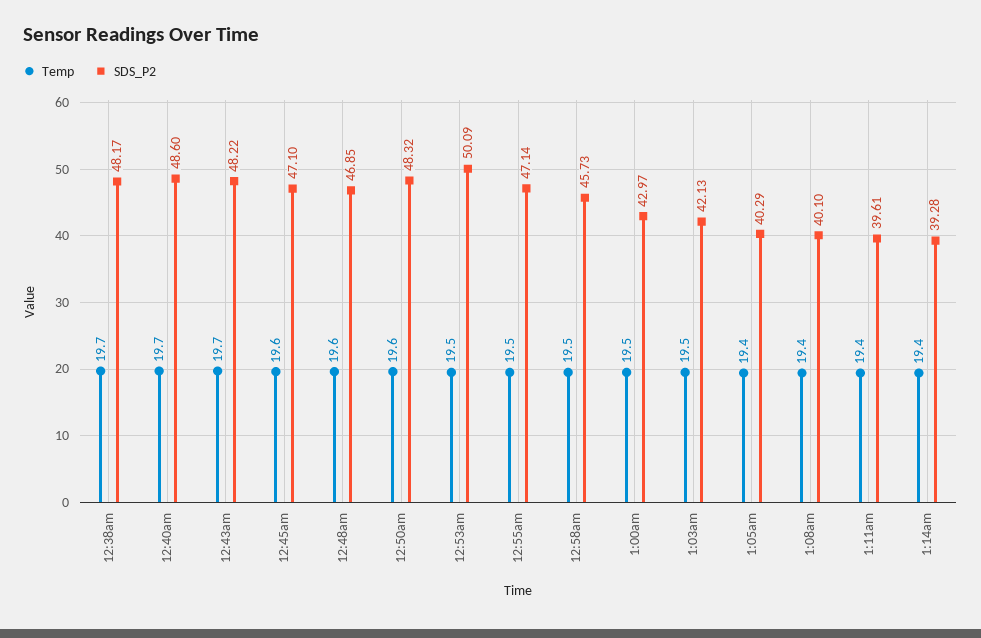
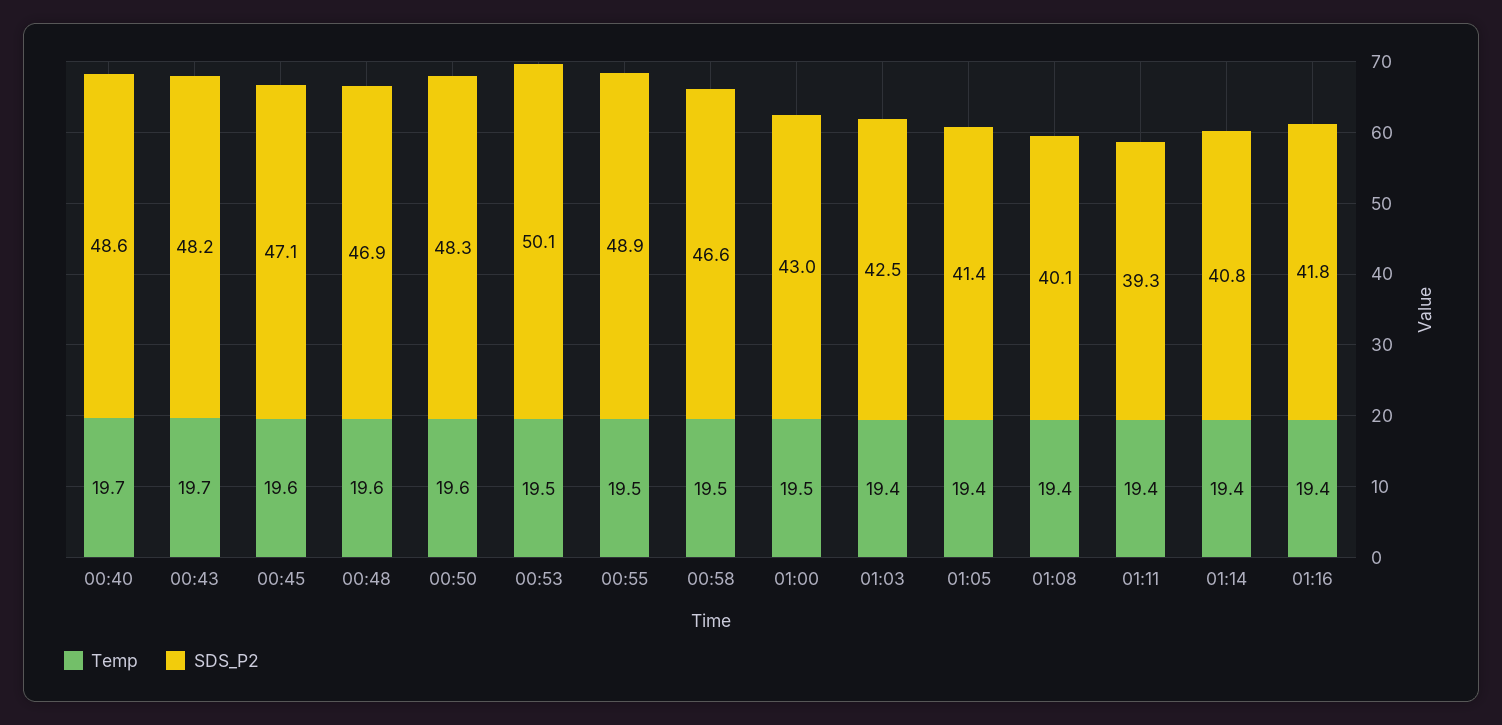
Temp, 12:38am: 19.7 -> none
SDS_P2, 12:38am: 48.17 -> none
SDS_P2, 12:55am: 47.14 -> 48.9
SDS_P2, 12:58am: 45.73 -> 46.6
Temp, 1:03am: 19.5 -> 19.4
SDS_P2, 1:03am: 42.13 -> 42.5
SDS_P2, 1:05am: 40.29 -> 41.4
SDS_P2, 1:11am: 39.61 -> 39.3
SDS_P2, 1:14am: 39.28 -> 40.8
Temp, 01:16: none -> 19.4
SDS_P2, 01:16: none -> 41.8

